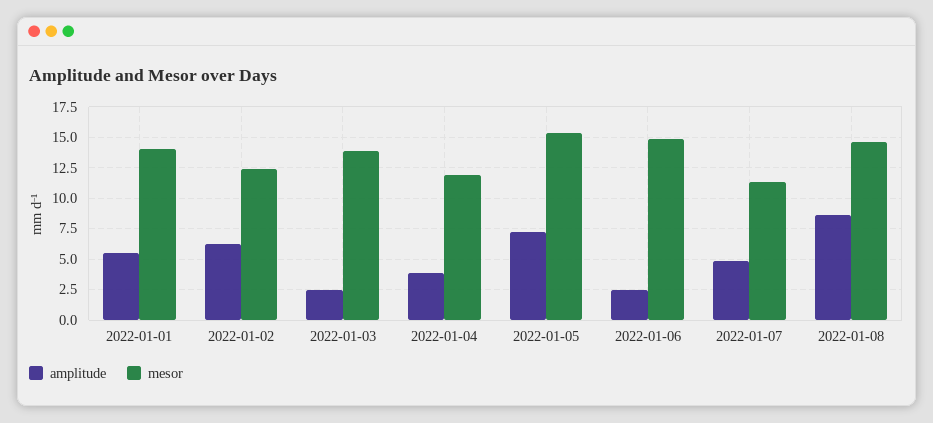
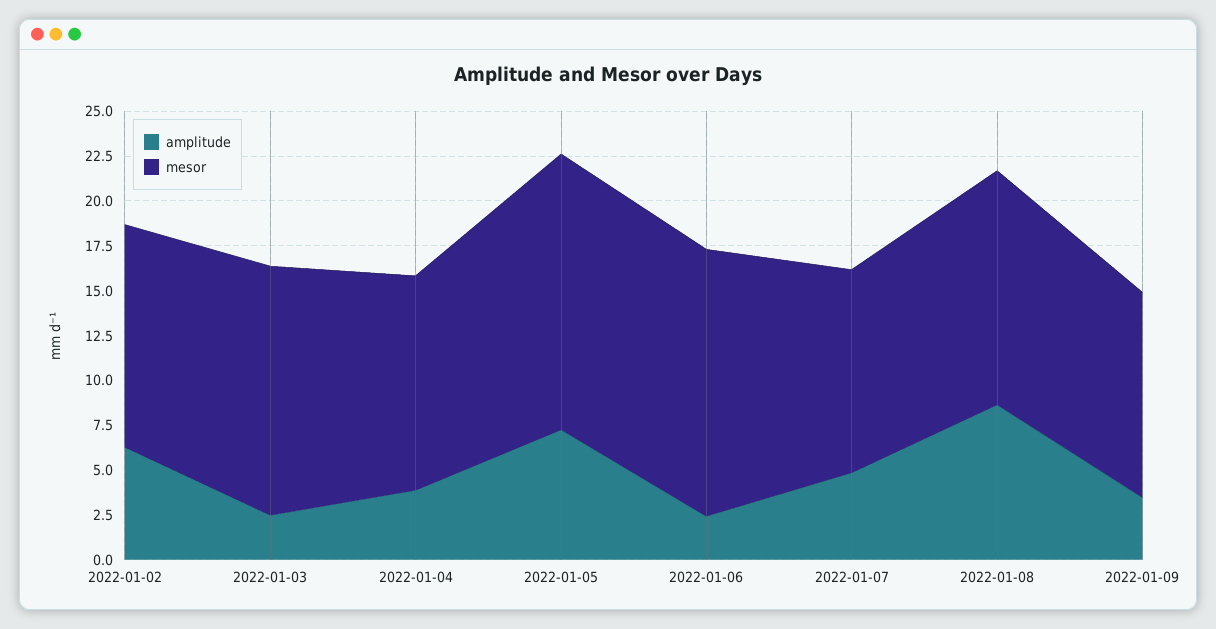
amplitude, 2022-01-01: 5.5 -> none
mesor, 2022-01-01: 14 -> none
mesor, 2022-01-08: 14.5 -> 13
amplitude, 2022-01-09: none -> 3.5
mesor, 2022-01-09: none -> 11.5

